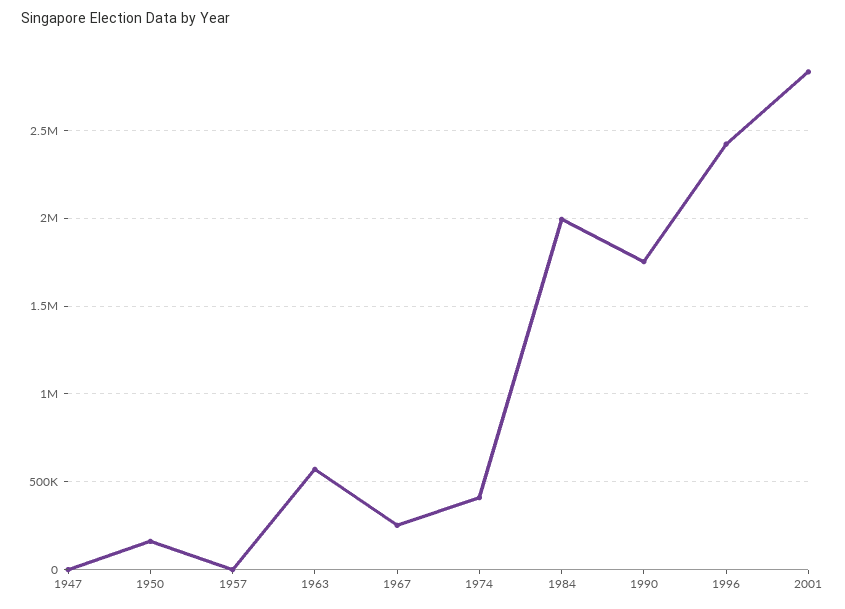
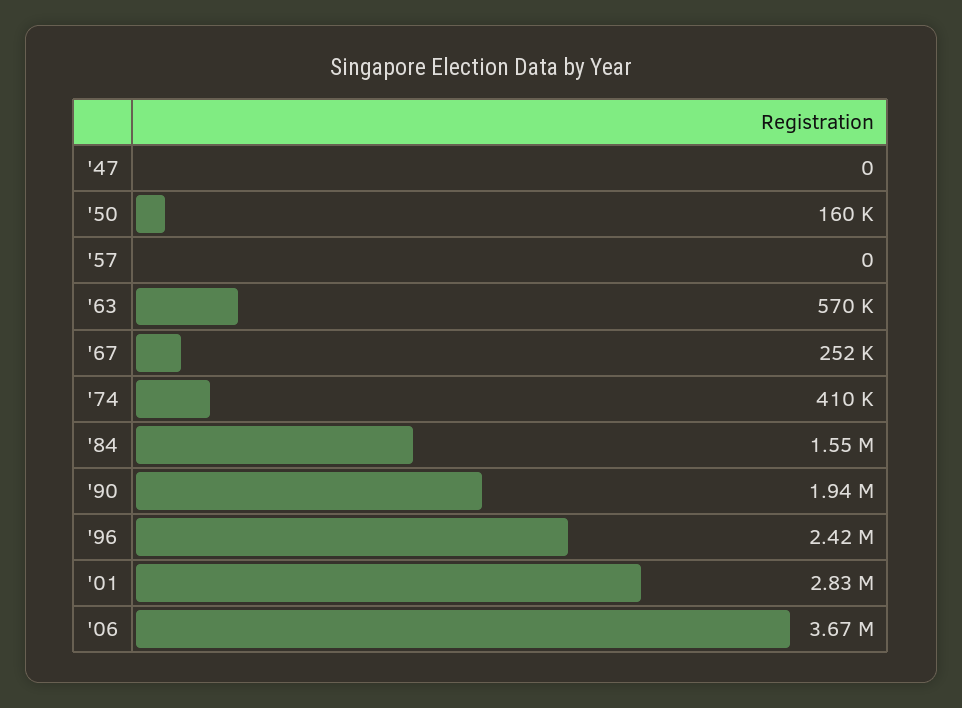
1984: 2000000 -> 1550000
1990: 1750000 -> 1940000
'06: none -> 3670000

